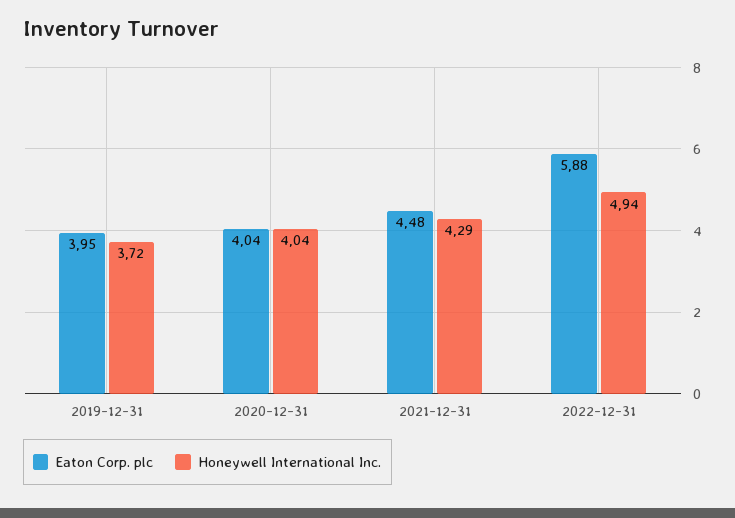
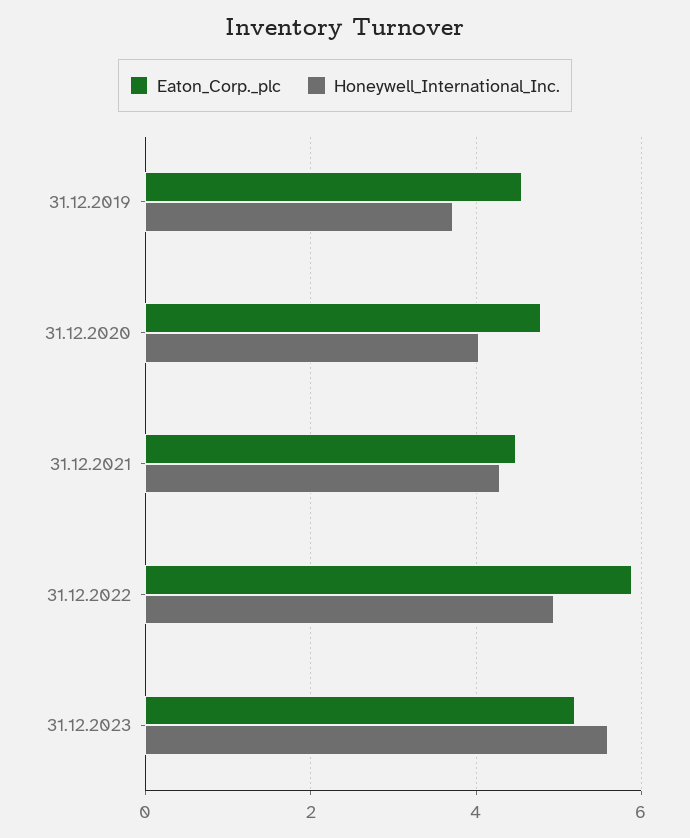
Eaton Corp. plc, 2019-12-31: 3.95 -> 4.6
Eaton Corp. plc, 2020-12-31: 4.04 -> 4.8
Eaton Corp. plc, 31.12.2023: none -> 5.2
Honeywell International Inc., 31.12.2023: none -> 5.6

